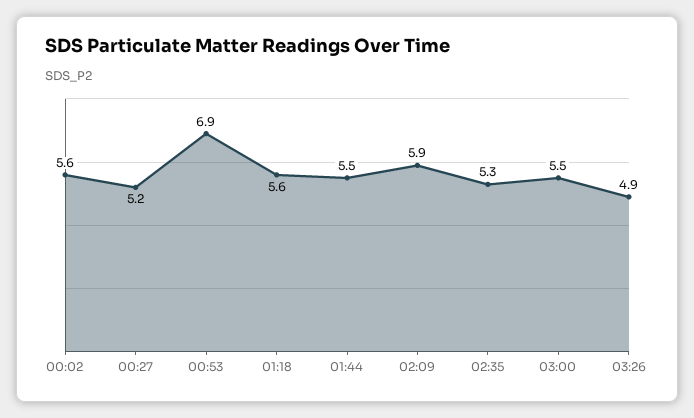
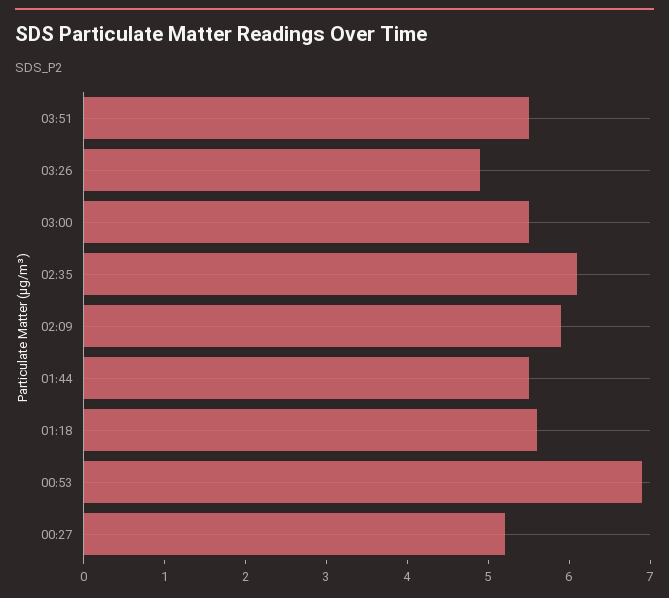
00:02: 5.6 -> none
02:35: 5.3 -> 6.1
03:51: none -> 5.5

